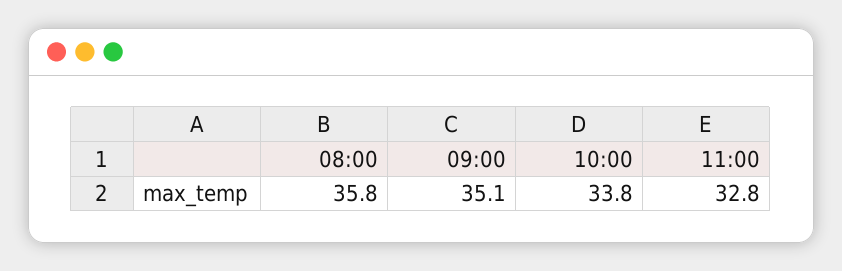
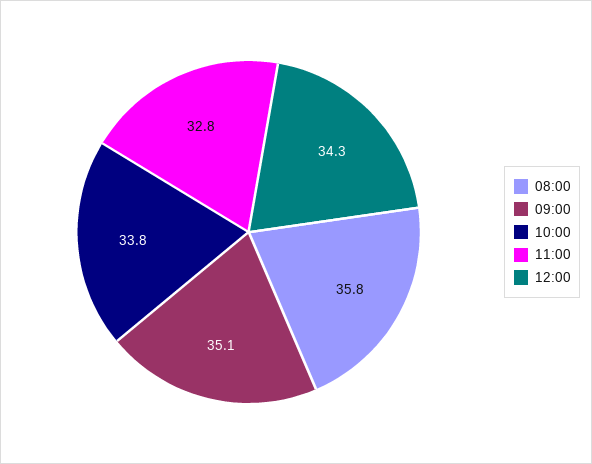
12:00: none -> 34.3

